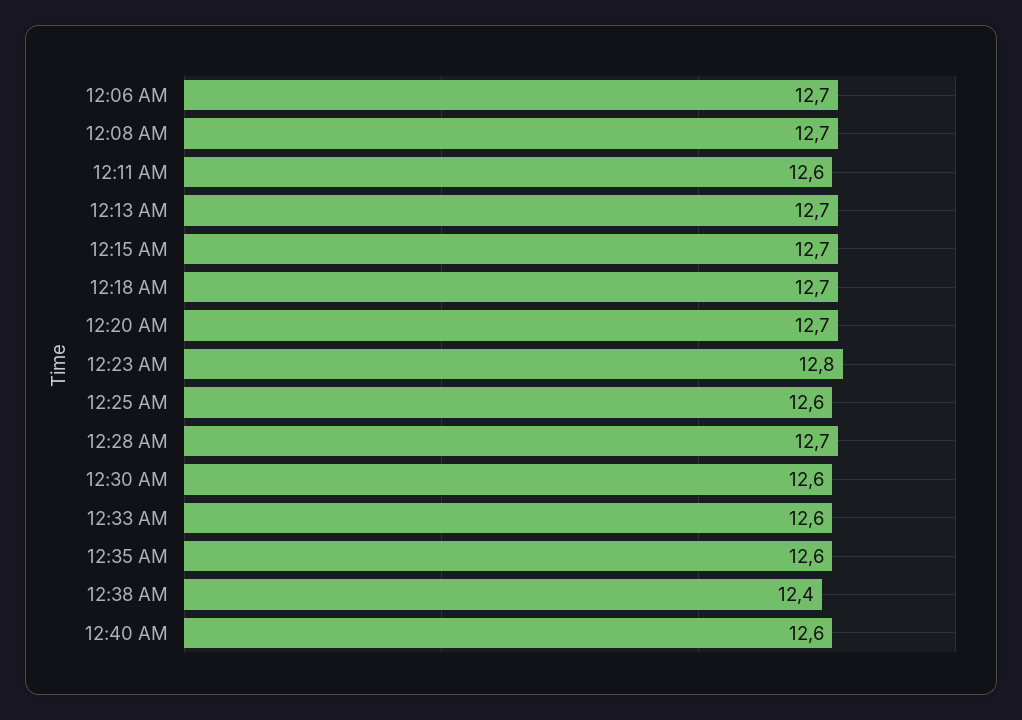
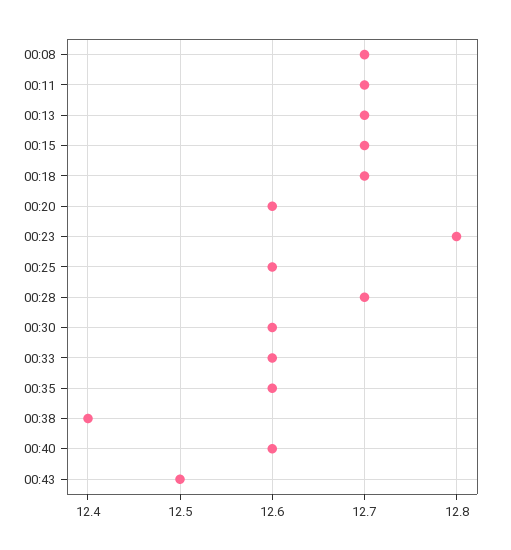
12:06 AM: 12.7 -> none
12:11 AM: 12.6 -> 12.7
12:20 AM: 12.7 -> 12.6
00:43: none -> 12.5

